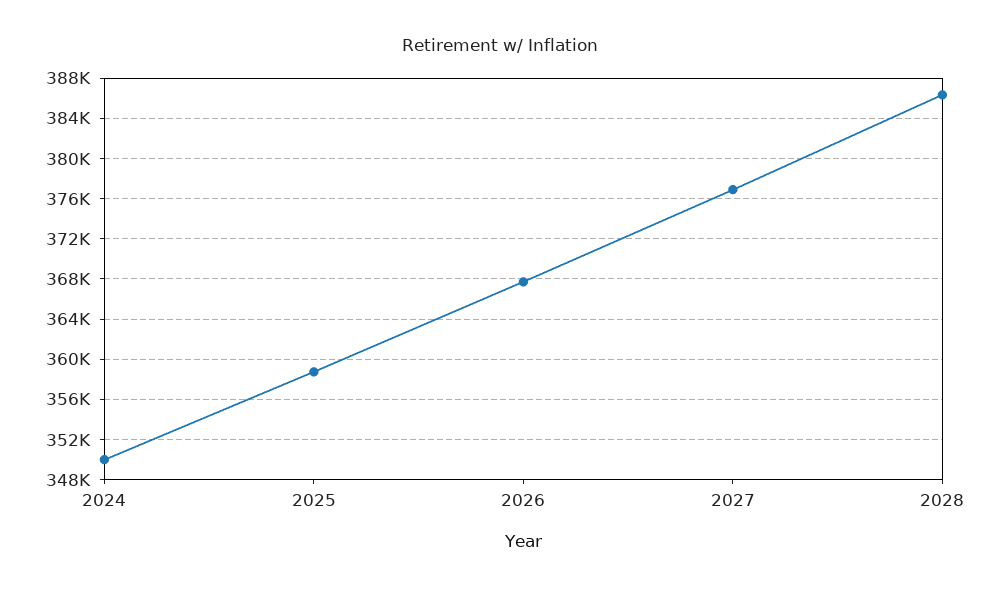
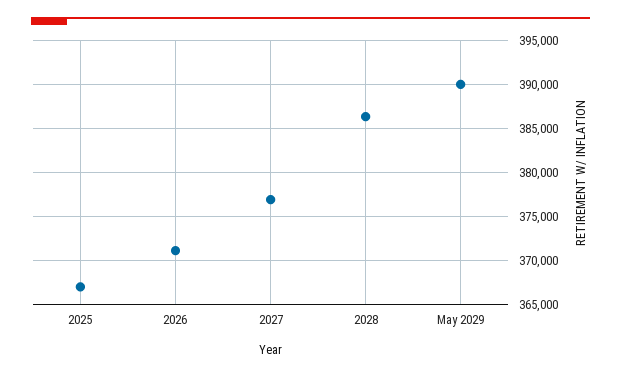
2024: 350000 -> none
2025: 359000 -> 367000
2026: 368000 -> 371000
May 2029: none -> 390000

